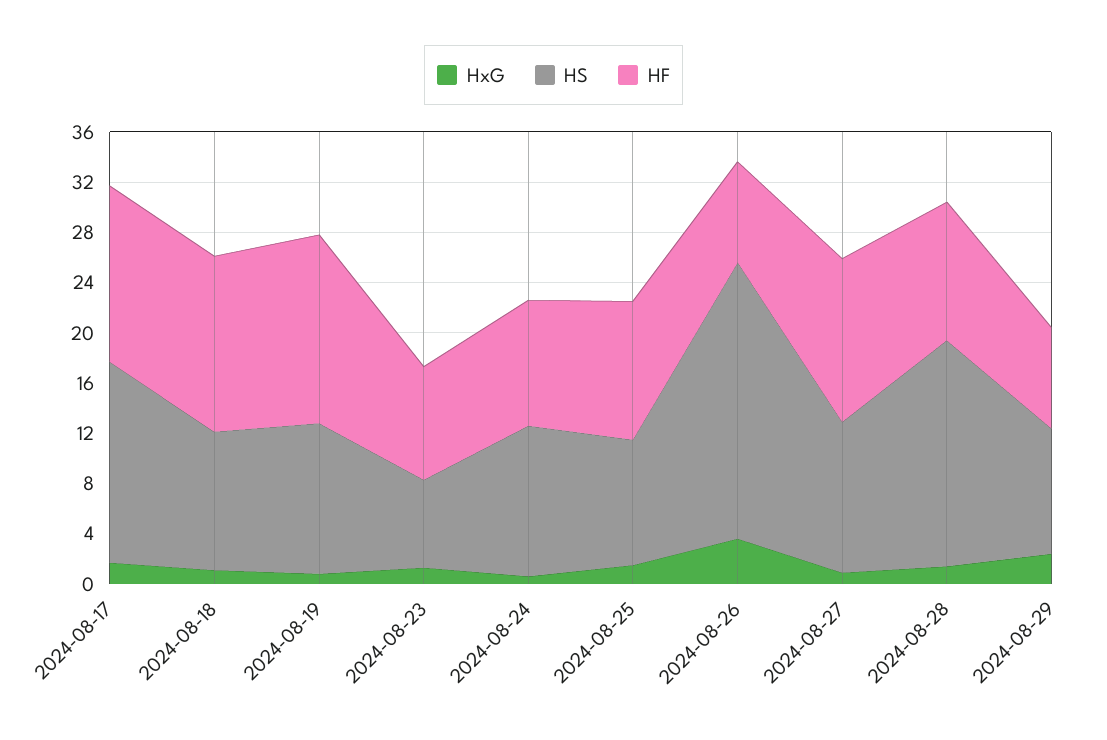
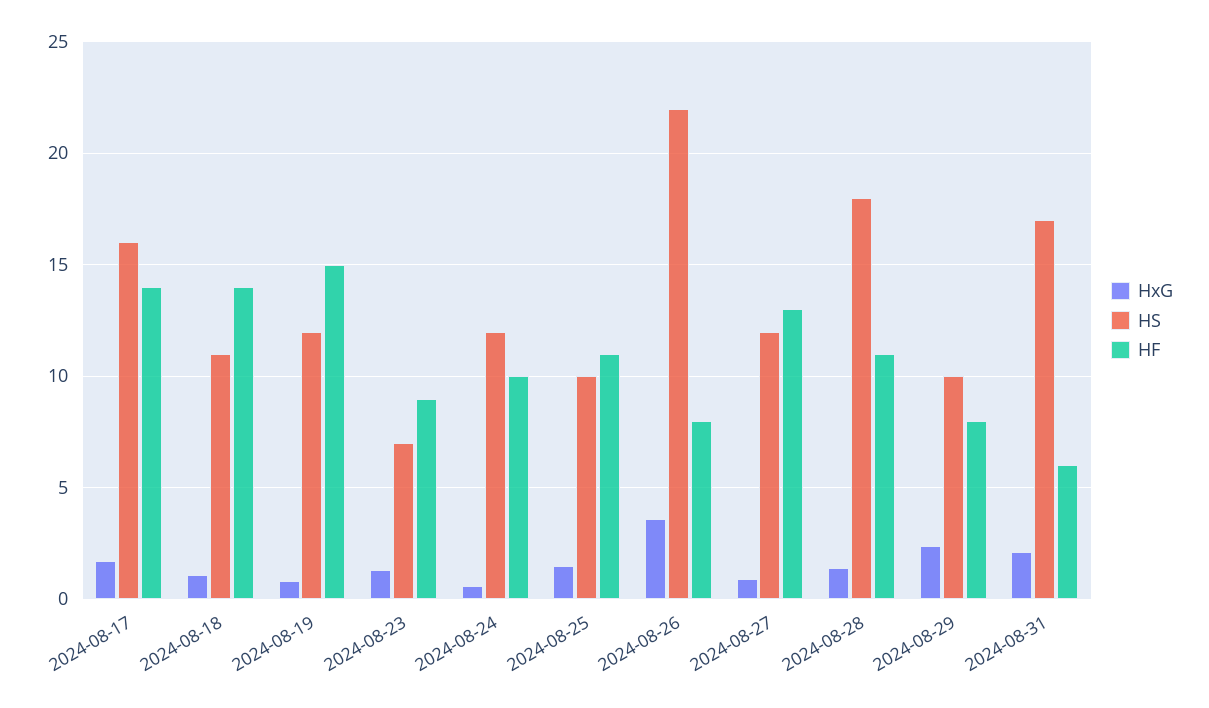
HxG, 2024-08-31: none -> 2
HS, 2024-08-31: none -> 17
HF, 2024-08-31: none -> 6

